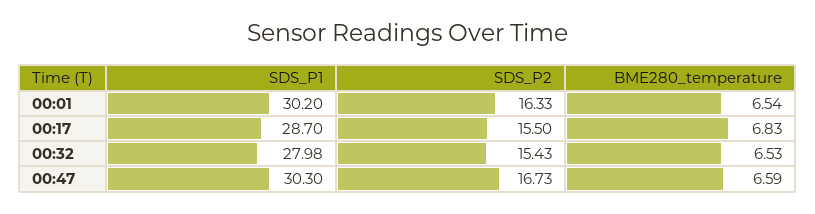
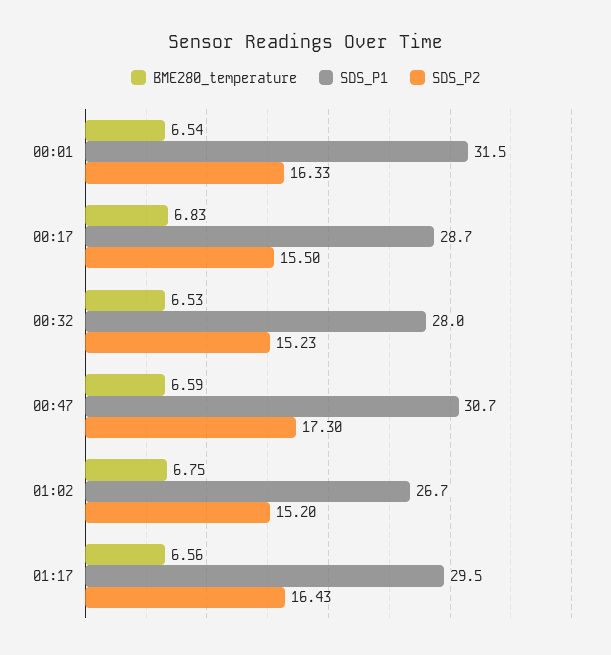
SDS_P1, 00:01: 30.2 -> 31.5
SDS_P2, 00:32: 15.43 -> 15.23
SDS_P1, 00:47: 30.3 -> 30.7
SDS_P2, 00:47: 16.73 -> 17.3
BME280_temperature, 01:02: none -> 6.75
SDS_P1, 01:02: none -> 26.7
SDS_P2, 01:02: none -> 15.2
BME280_temperature, 01:17: none -> 6.56
SDS_P1, 01:17: none -> 29.5
SDS_P2, 01:17: none -> 16.43

